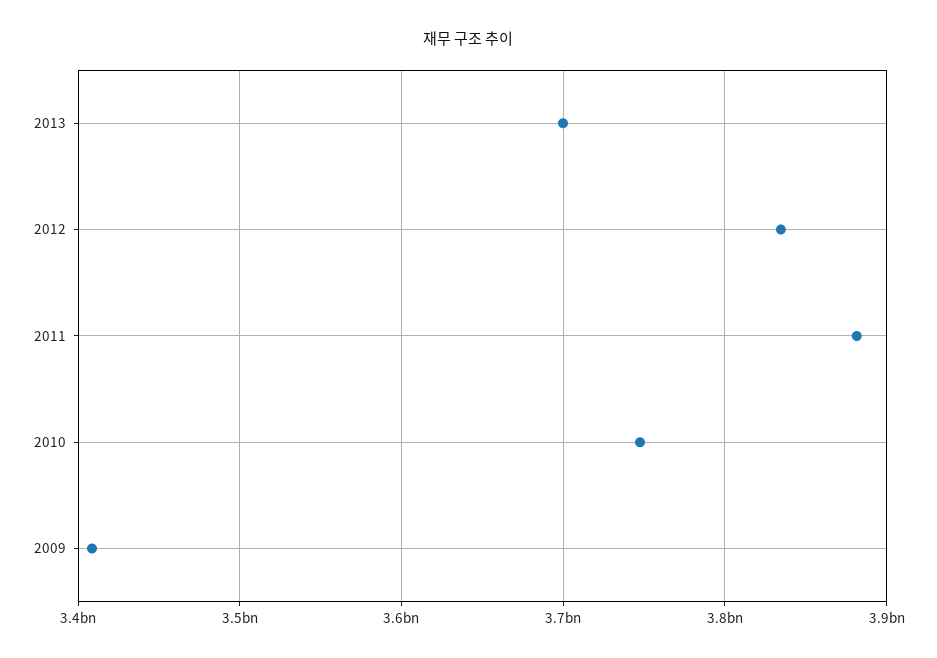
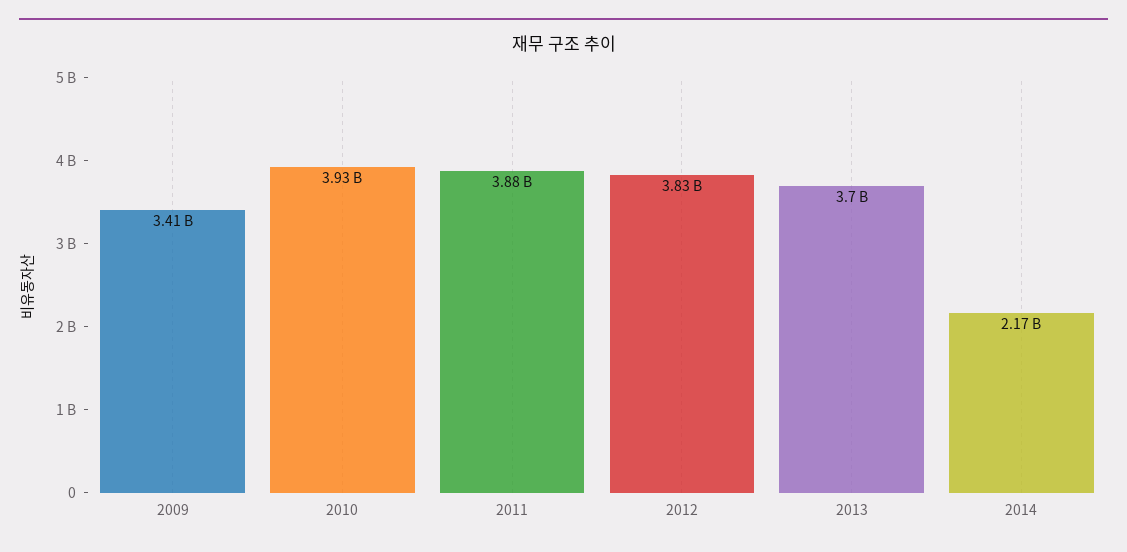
2010: 3750000000 -> 3930000000
2014: none -> 2170000000

